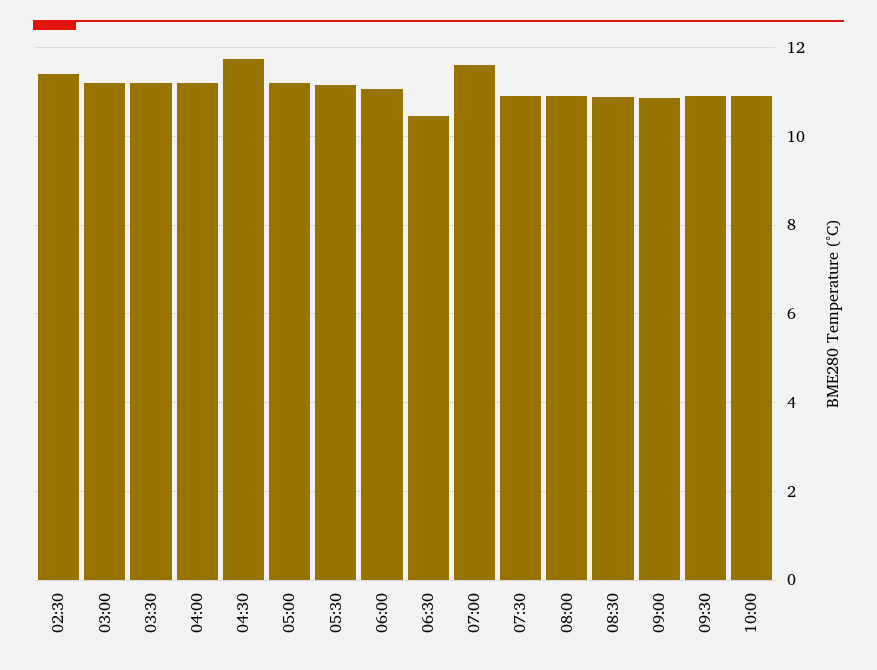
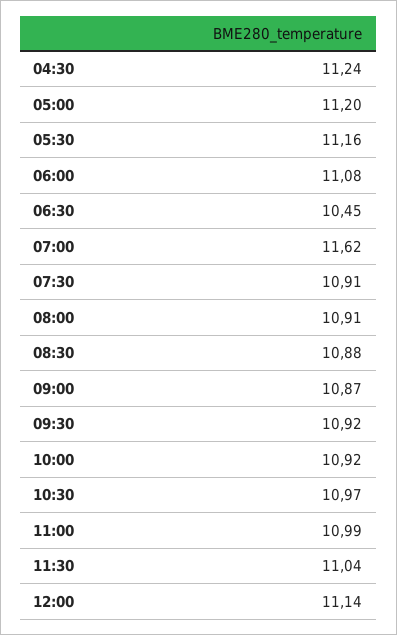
02:30: 11.4 -> none
03:00: 11.2 -> none
03:30: 11.2 -> none
04:00: 11.2 -> none
04:30: 11.8 -> 11.24
10:30: none -> 10.97
11:00: none -> 10.99
11:30: none -> 11.04
12:00: none -> 11.14

